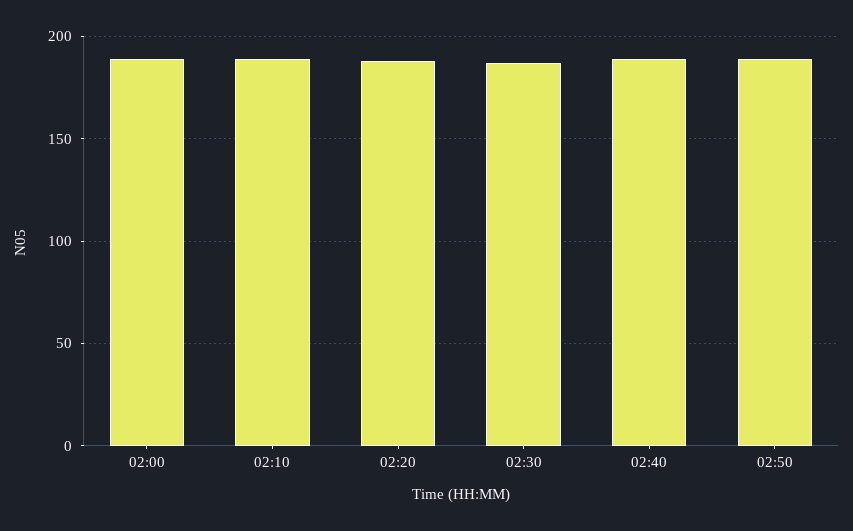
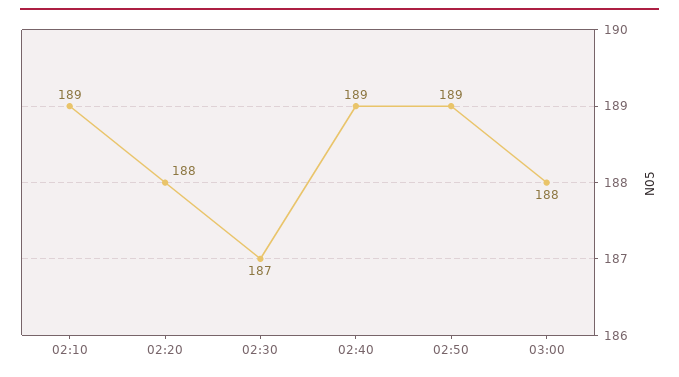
02:00: 190 -> none
03:00: none -> 188

